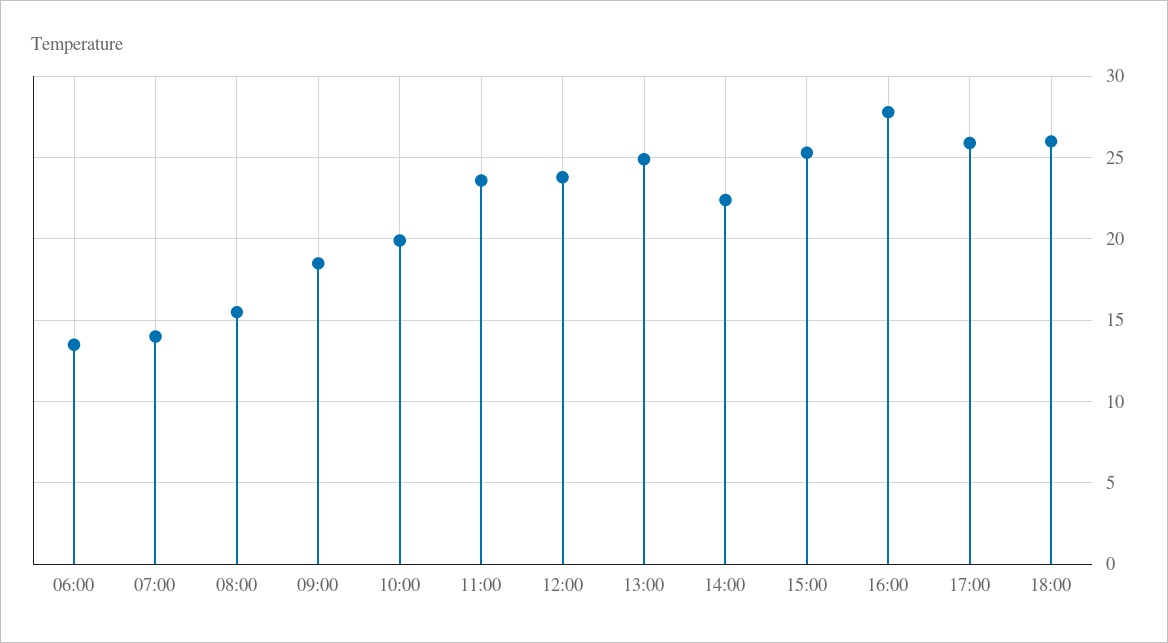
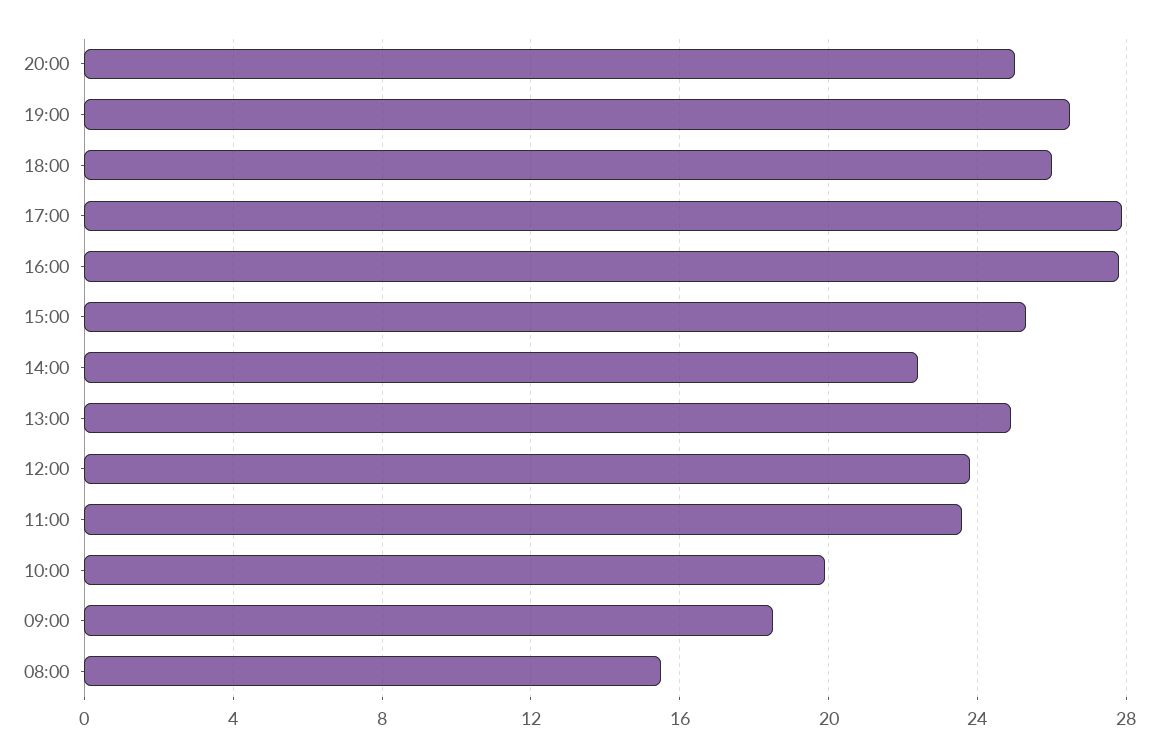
06:00: 13.5 -> none
07:00: 14 -> none
17:00: 26 -> 28
20:00: none -> 25
19:00: none -> 26.5

